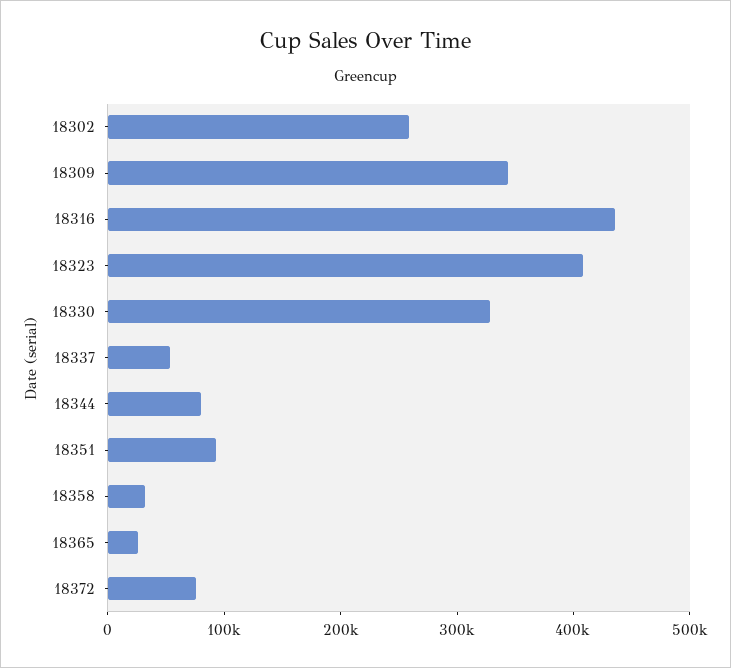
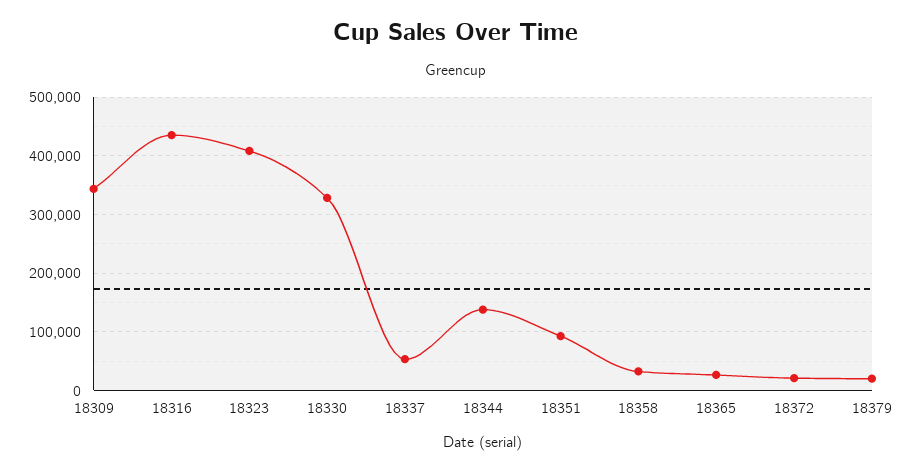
18302: 260000 -> none
18344: 80000 -> 140000
18372: 80000 -> 20000
18379: none -> 20000

